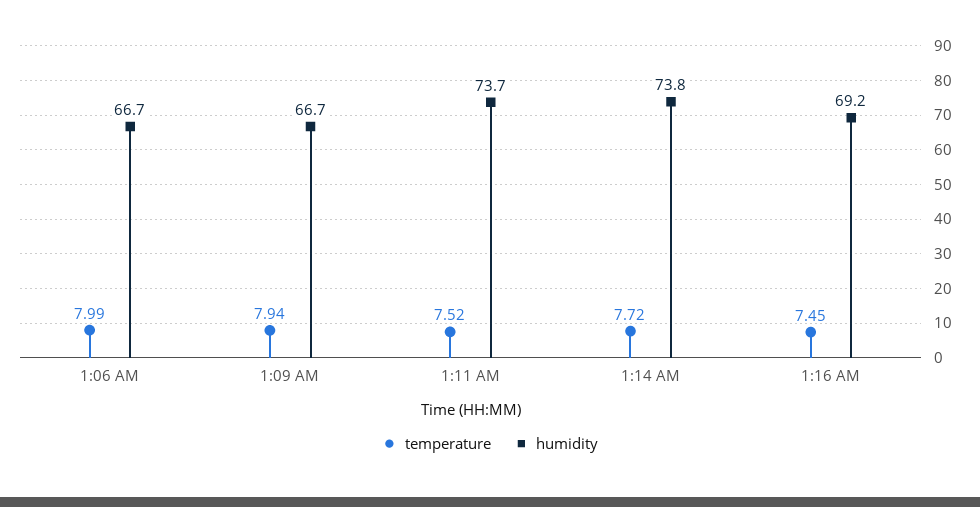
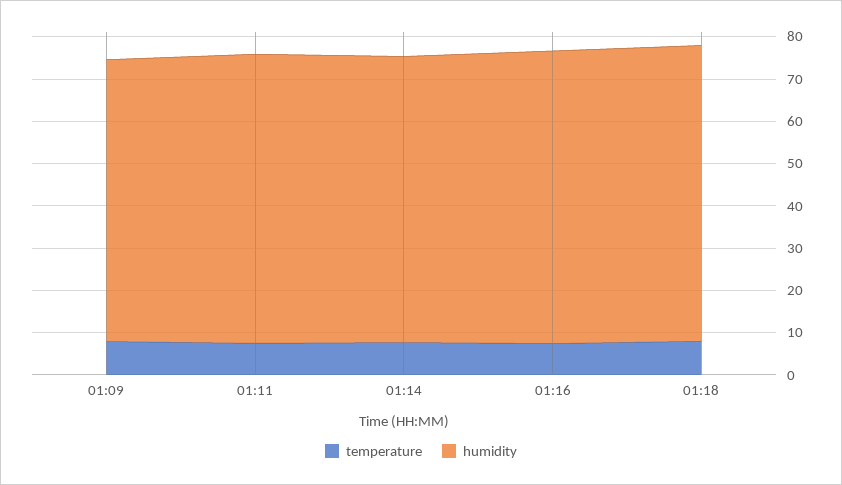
temperature, 1:06 AM: 7.99 -> none
humidity, 1:06 AM: 66.7 -> none
humidity, 1:11 AM: 73.7 -> 68
humidity, 1:14 AM: 73.8 -> 68
temperature, 01:18: none -> 8
humidity, 01:18: none -> 70

